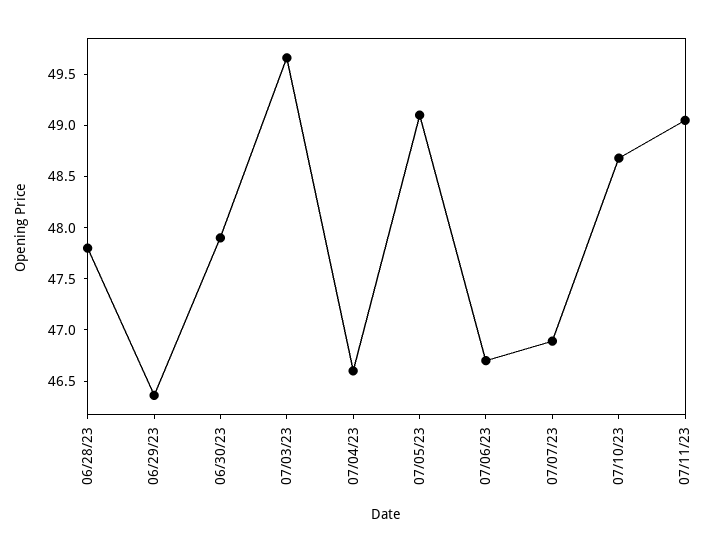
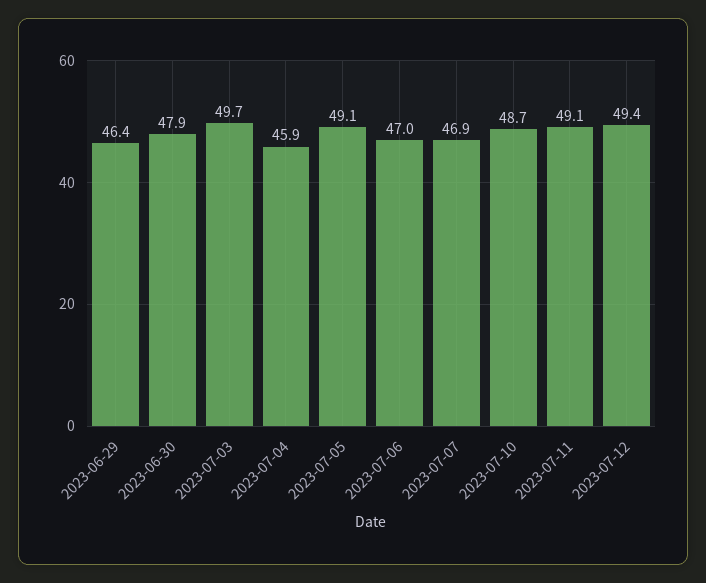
06/28/23: 47.8 -> none
07/04/23: 46.6 -> 45.9
07/06/23: 46.7 -> 47
2023-07-12: none -> 49.4

